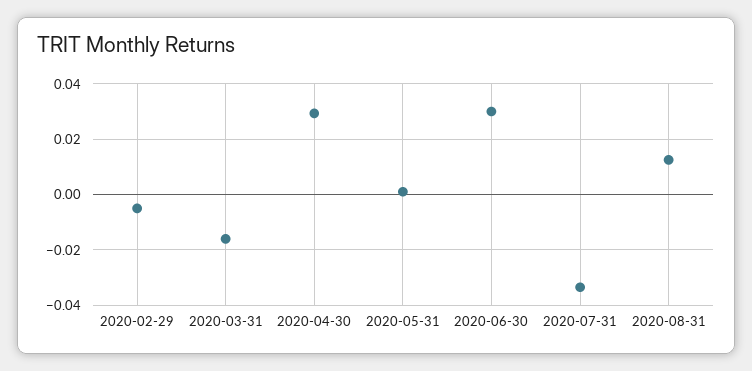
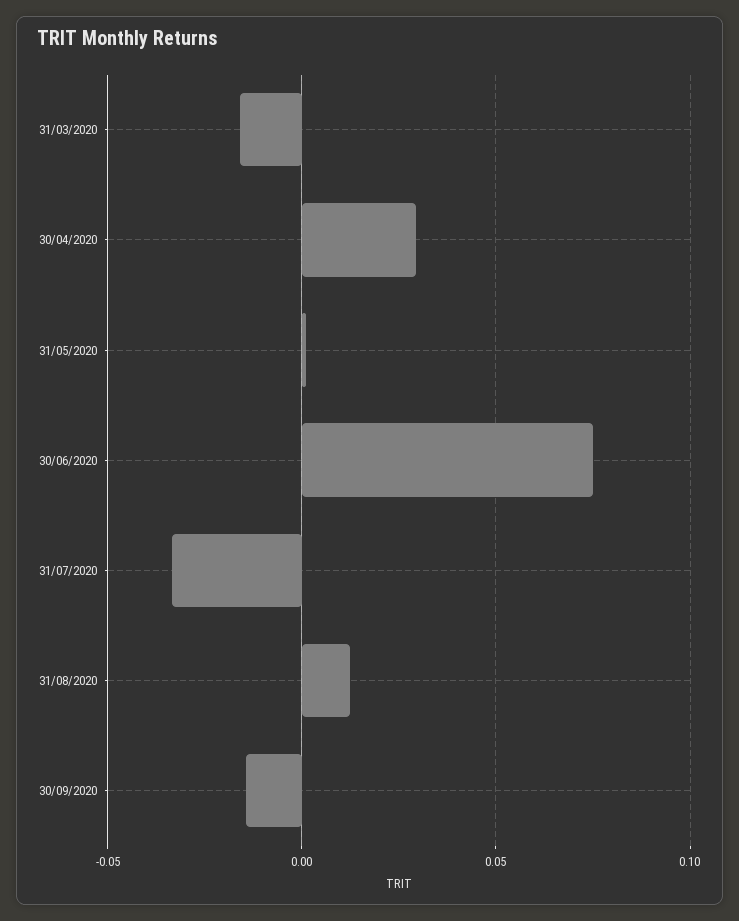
2020-02-29: -0.005 -> none
2020-06-30: 0.03 -> 0.075
30/09/2020: none -> -0.015

